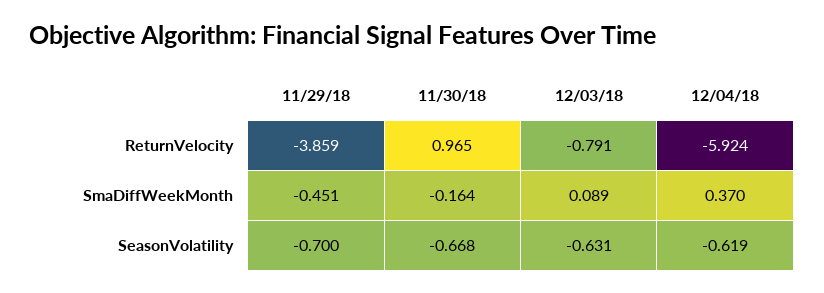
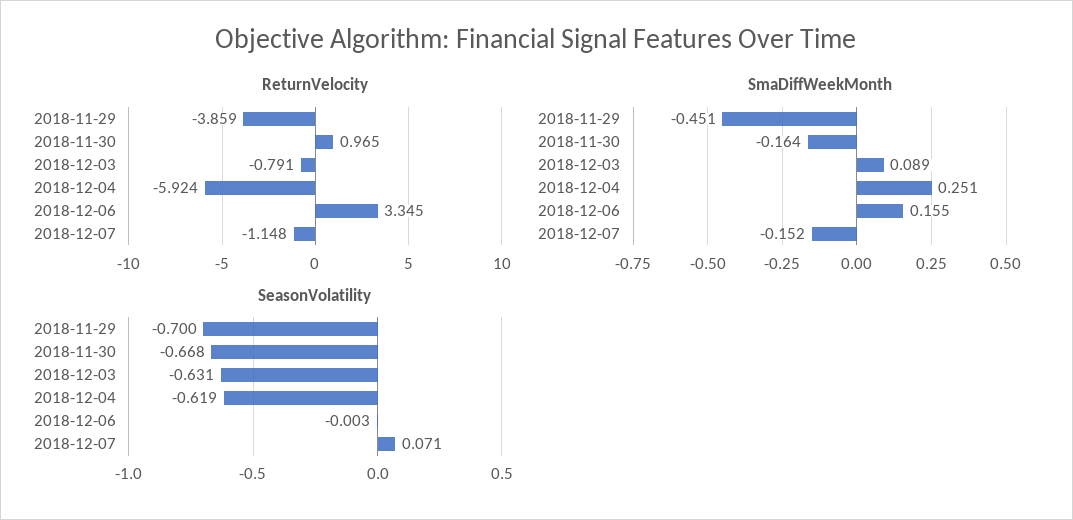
SmaDiffWeekMonth, 12/04/18: 0.37 -> 0.251
ReturnVelocity, 2018-12-06: none -> 3.345
ReturnVelocity, 2018-12-07: none -> -1.148
SmaDiffWeekMonth, 2018-12-06: none -> 0.155
SmaDiffWeekMonth, 2018-12-07: none -> -0.152
SeasonVolatility, 2018-12-06: none -> -0.003
SeasonVolatility, 2018-12-07: none -> 0.071

